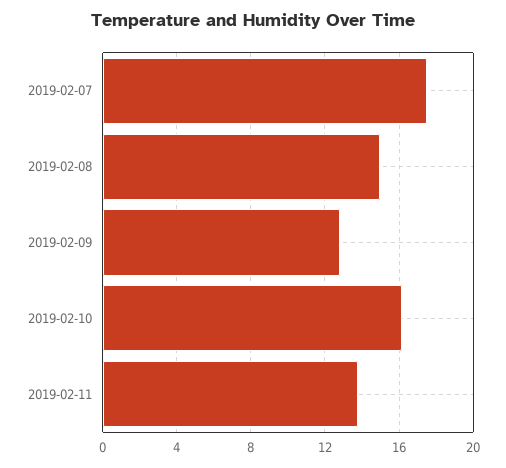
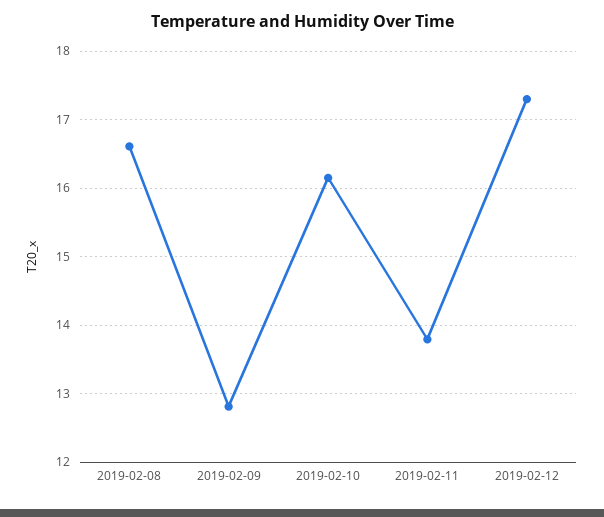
2019-02-07: 17.5 -> none
2019-02-08: 15 -> 16.6
2019-02-12: none -> 17.3

